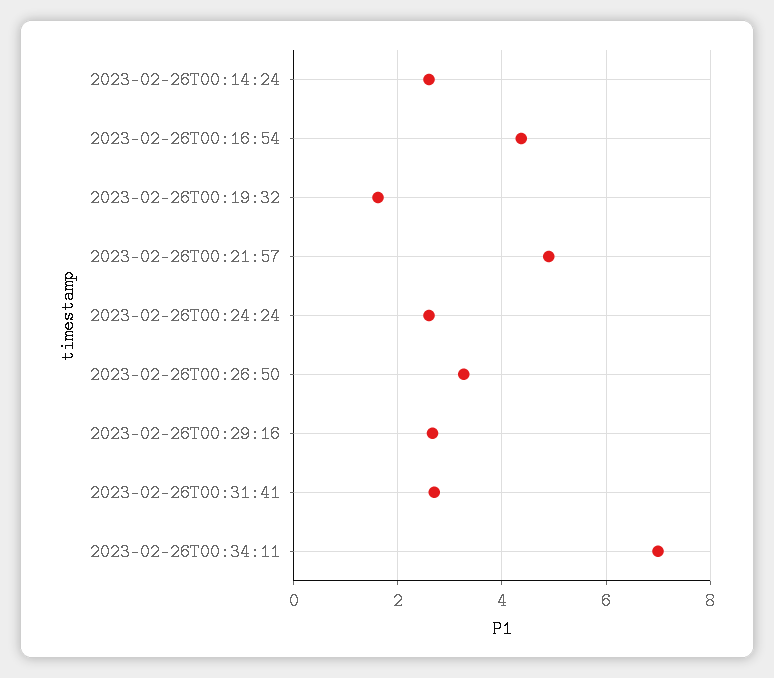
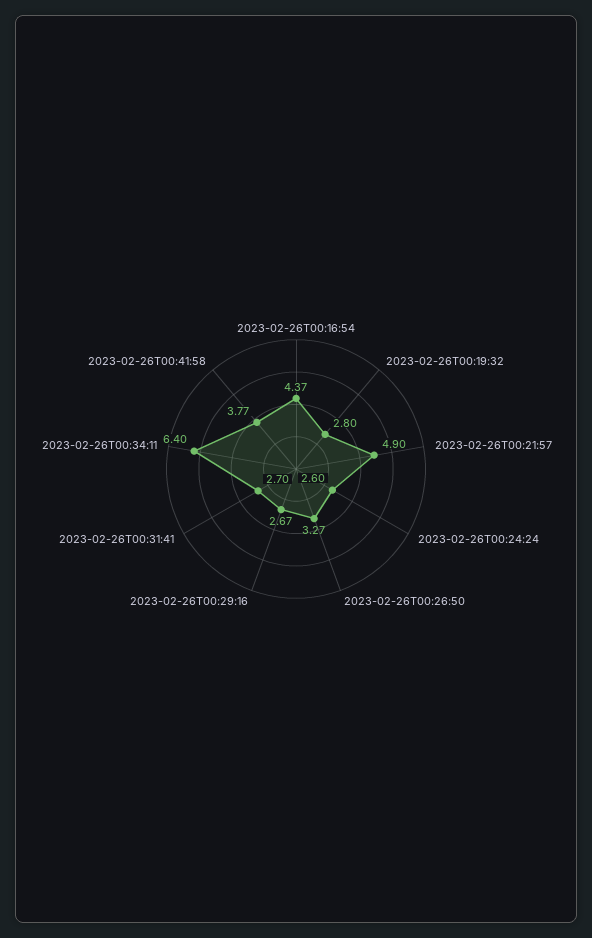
2023-02-26T00:14:24: 2.6 -> none
2023-02-26T00:19:32: 1.6 -> 2.8
2023-02-26T00:34:11: 7 -> 6.4
2023-02-26T00:41:58: none -> 3.77

